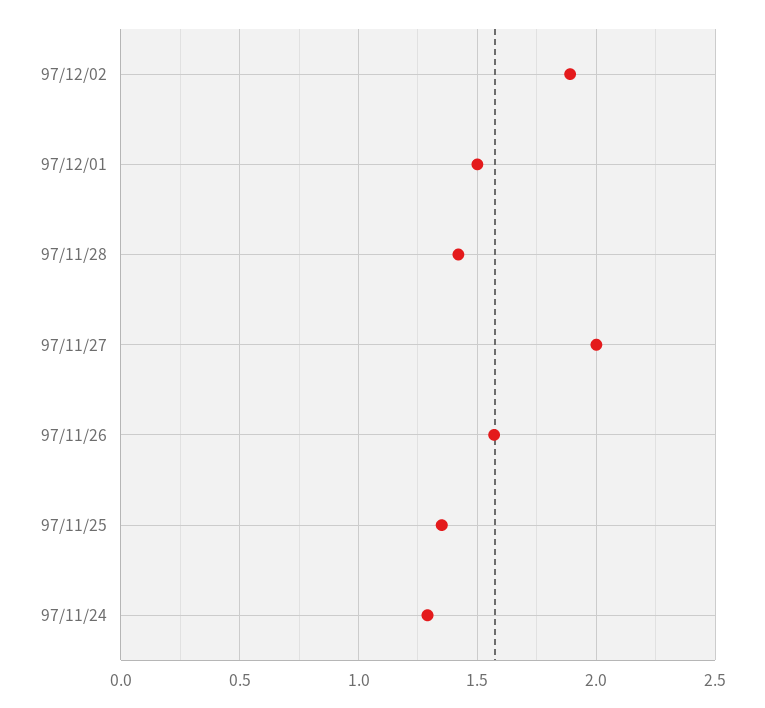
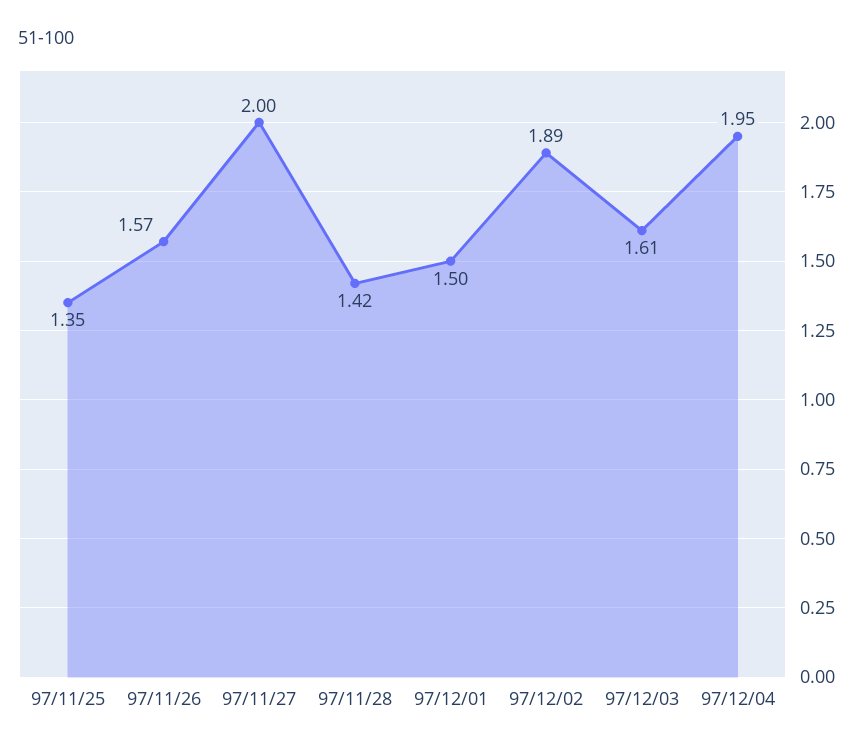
97/11/24: 1.3 -> none
97/12/03: none -> 1.61
97/12/04: none -> 1.95

